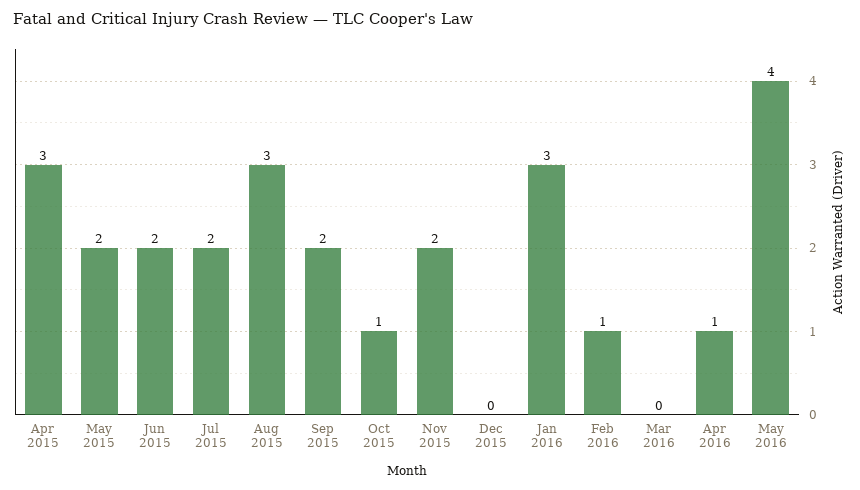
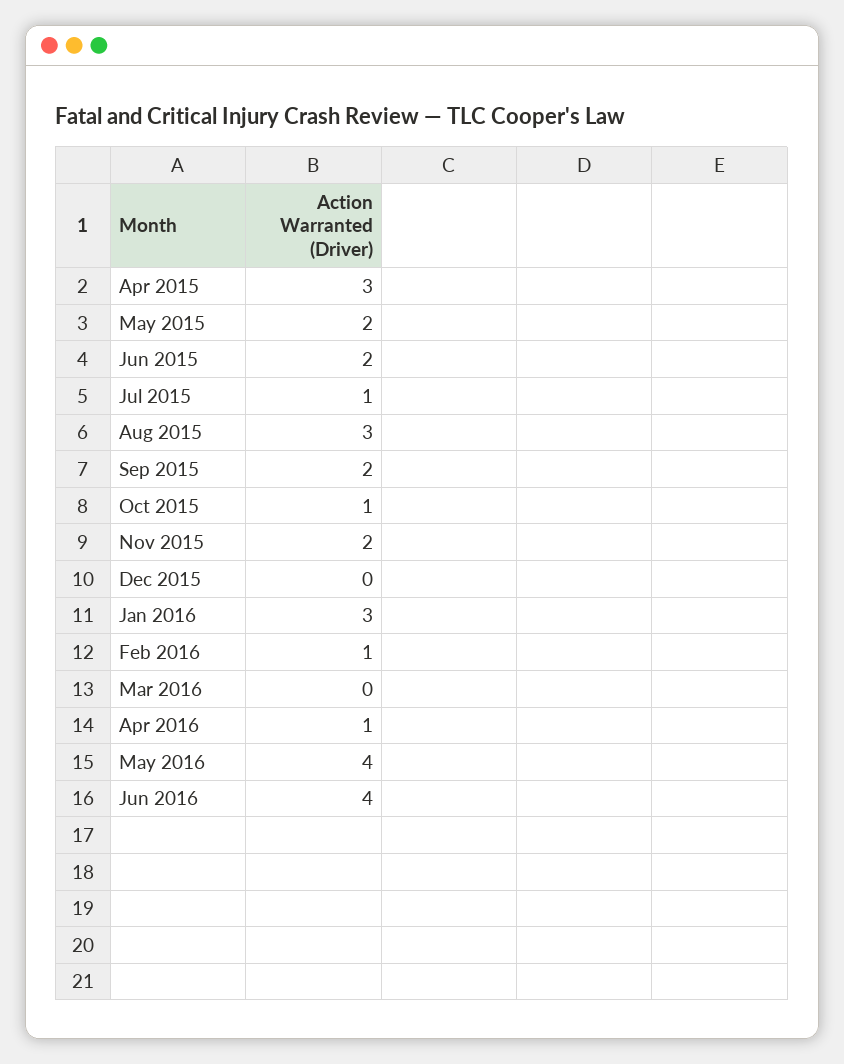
Jul 2015: 2 -> 1
Jun 2016: none -> 4

